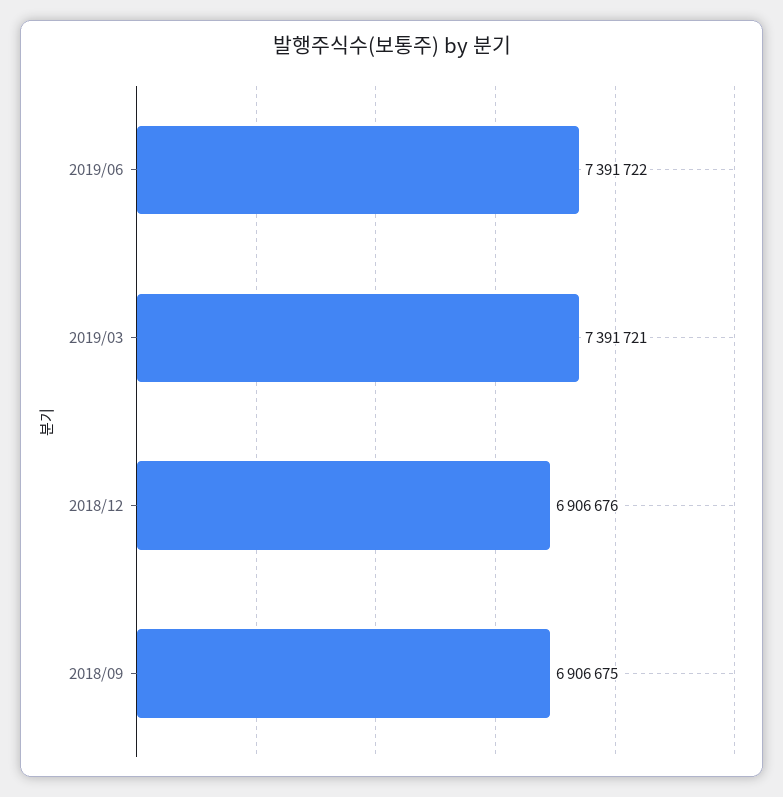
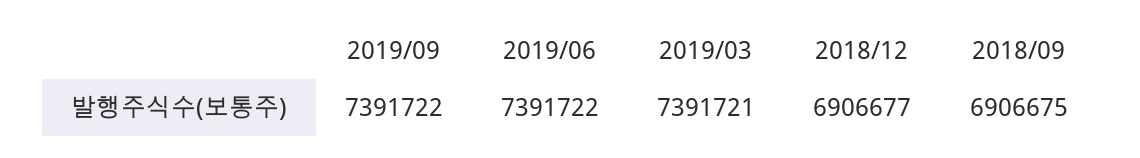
2018/12: 6906676 -> 6906677
2019/09: none -> 7391722

